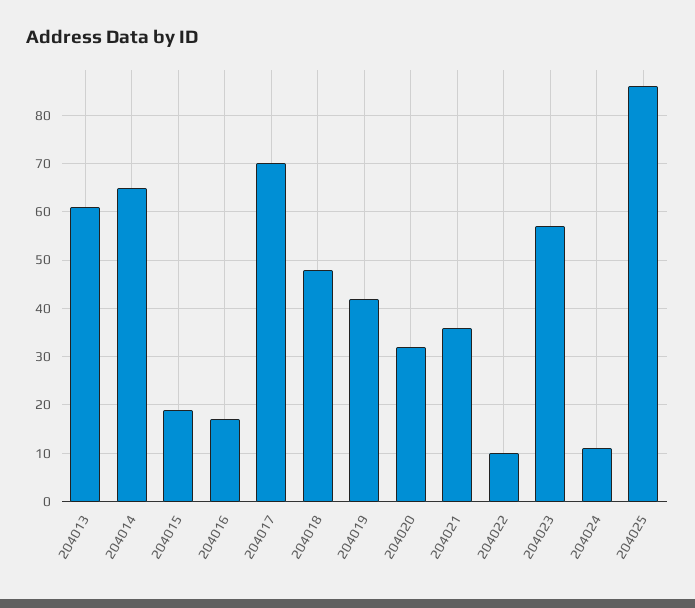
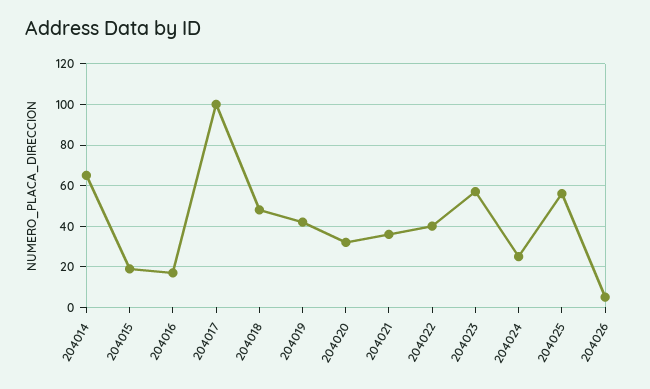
204013: 60 -> none
204017: 70 -> 100
204022: 10 -> 40
204024: 10 -> 25
204025: 85 -> 55
204026: none -> 5

